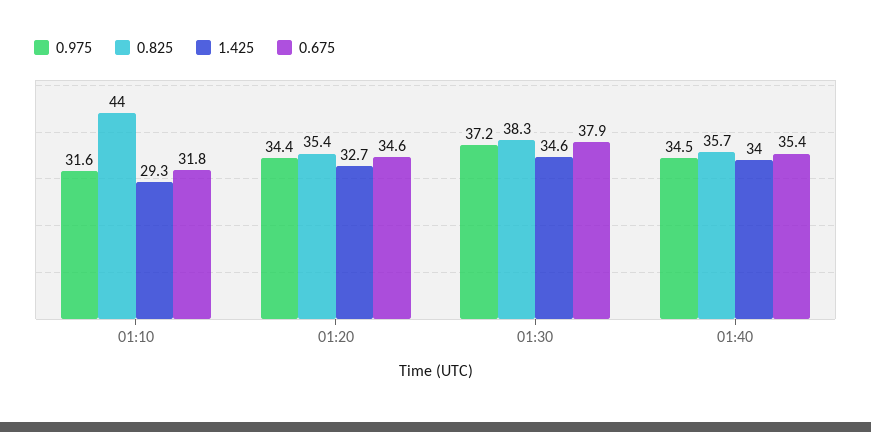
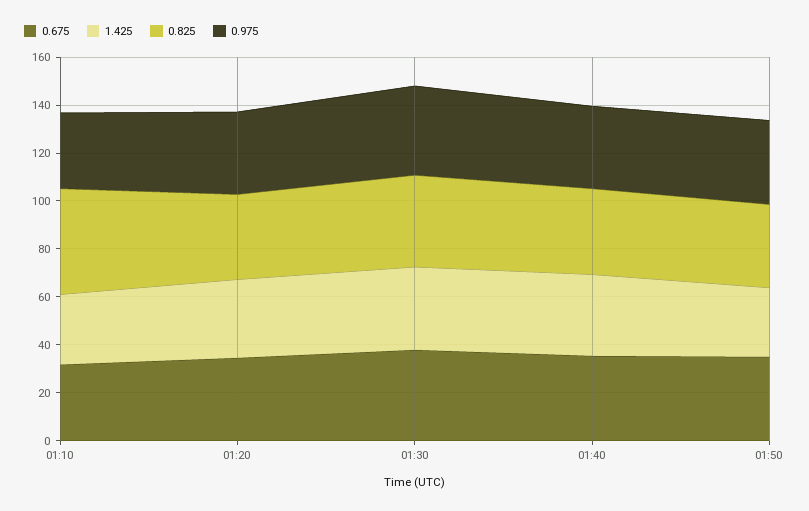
0.675, 01:50: none -> 35
1.425, 01:50: none -> 30
0.825, 01:50: none -> 35
0.975, 01:50: none -> 35

